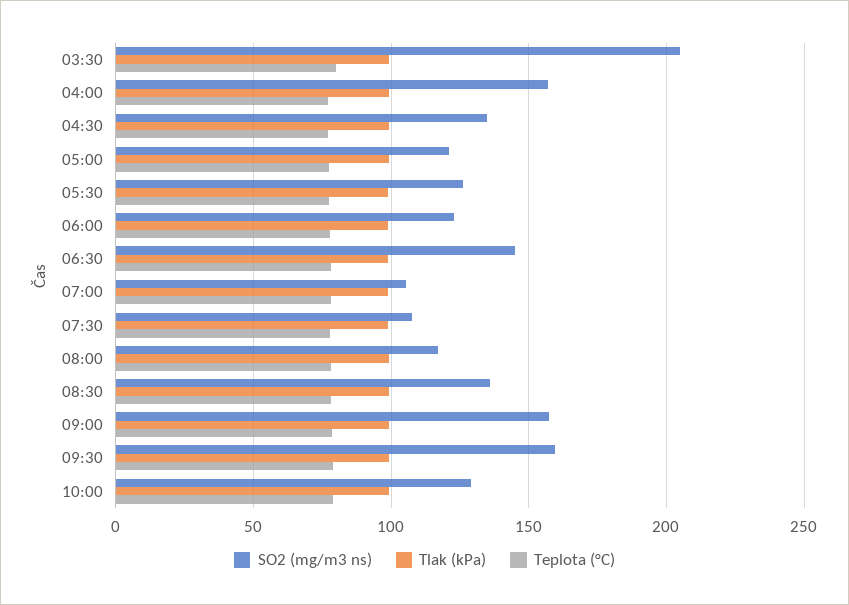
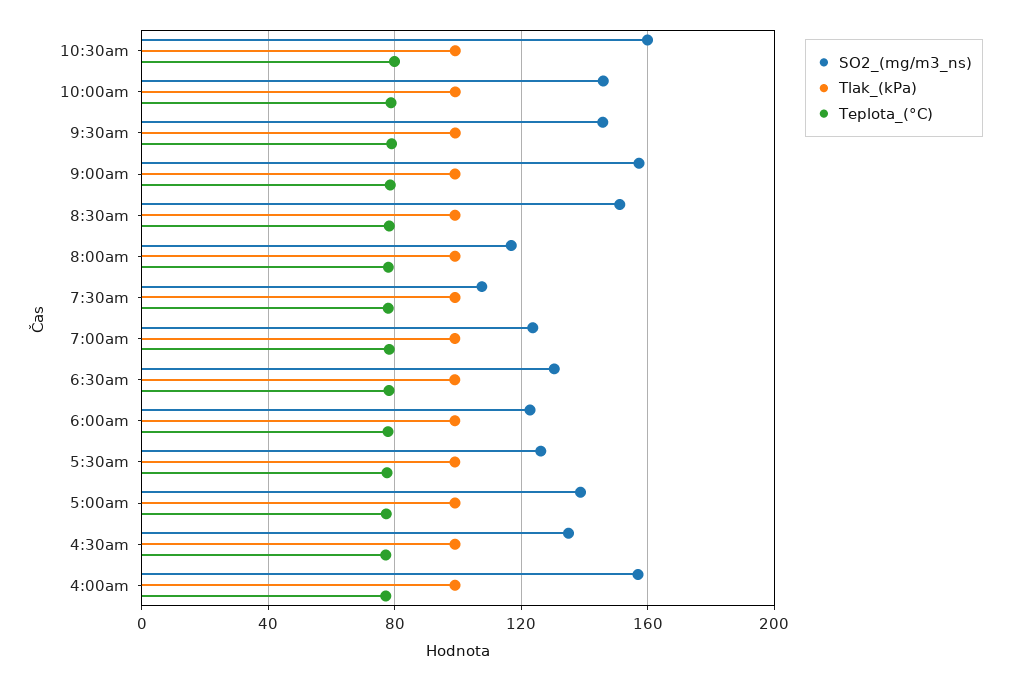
SO2 (mg/m3 ns), 03:30: 205 -> none
Tlak (kPa), 03:30: 100 -> none
Teplota (°C), 03:30: 80 -> none
SO2 (mg/m3 ns), 05:00: 120 -> 140
SO2 (mg/m3 ns), 06:30: 145 -> 130
SO2 (mg/m3 ns), 07:00: 105 -> 125
SO2 (mg/m3 ns), 08:30: 135 -> 150
SO2 (mg/m3 ns), 09:30: 160 -> 145
SO2 (mg/m3 ns), 10:00: 130 -> 145
SO2 (mg/m3 ns), 10:30am: none -> 160
Tlak (kPa), 10:30am: none -> 100
Teplota (°C), 10:30am: none -> 80

